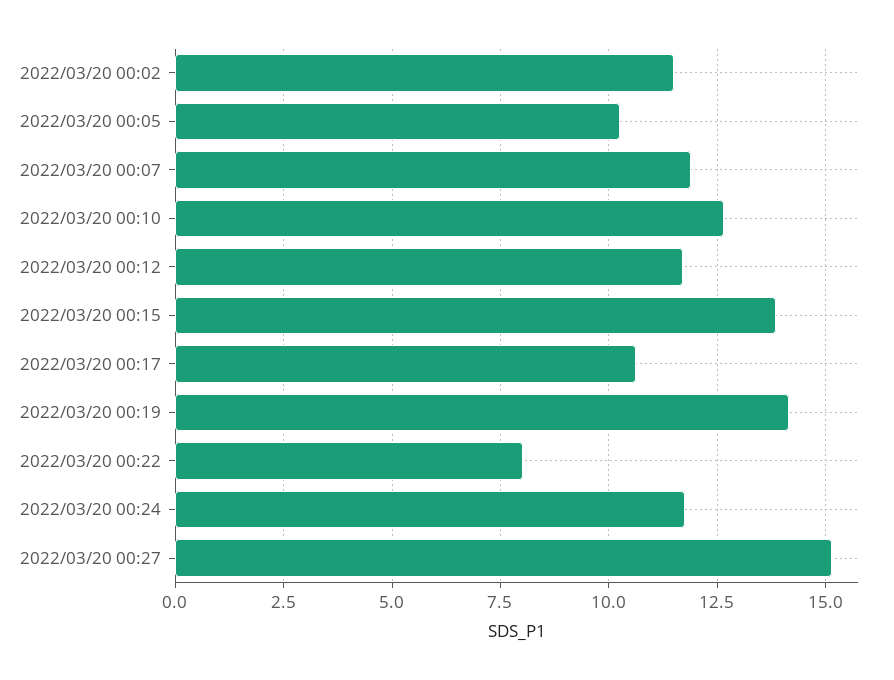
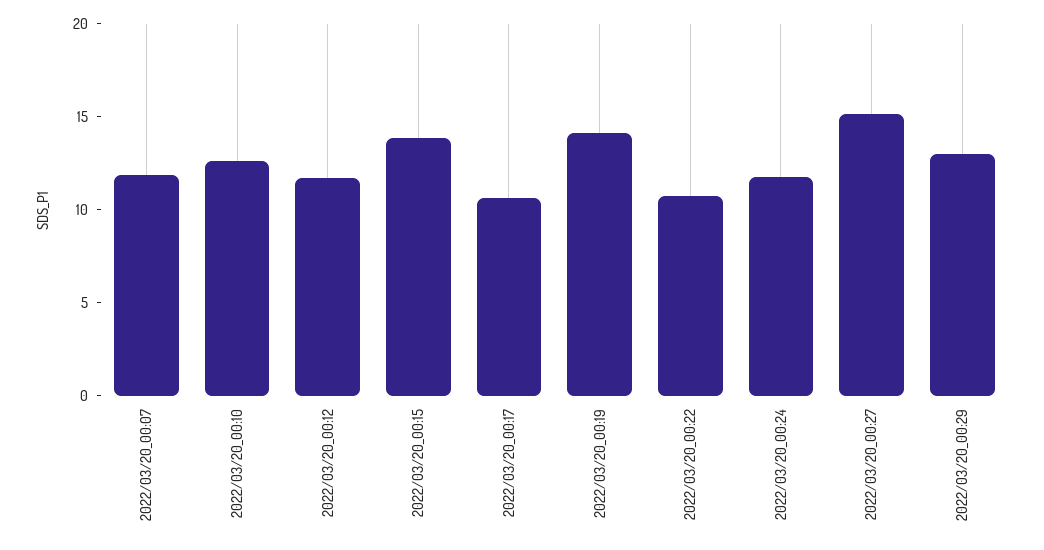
2022/03/20 00:02: 11.5 -> none
2022/03/20 00:05: 10.25 -> none
2022/03/20 00:22: 8 -> 11
2022/03/20_00:29: none -> 13

